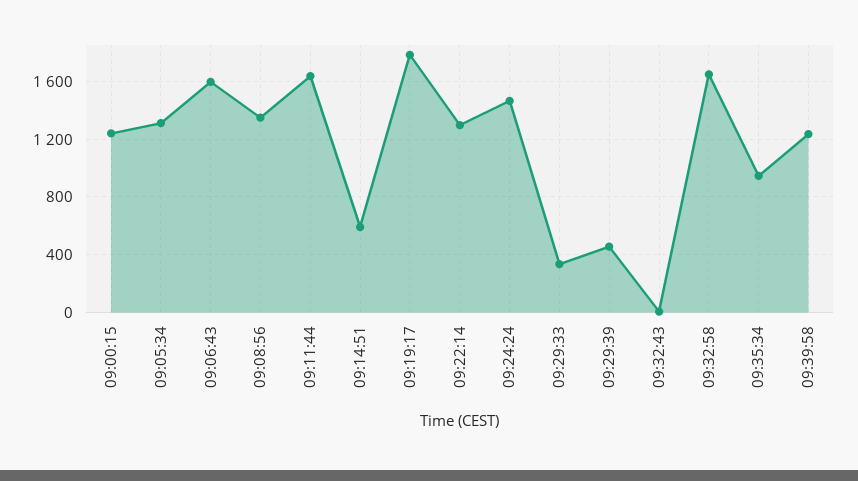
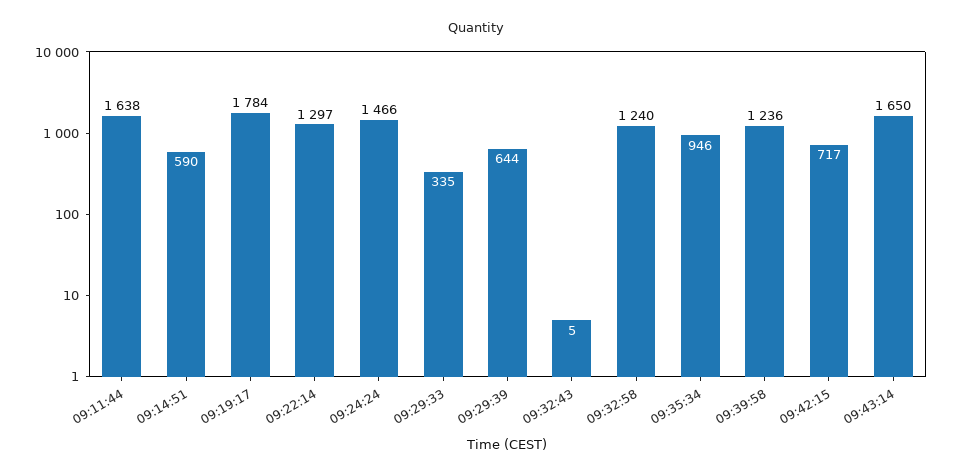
09:00:15: 1250 -> none
09:05:34: 1300 -> none
09:06:43: 1600 -> none
09:08:56: 1350 -> none
09:29:39: 450 -> 644
09:32:58: 1650 -> 1240
09:42:15: none -> 717
09:43:14: none -> 1650

